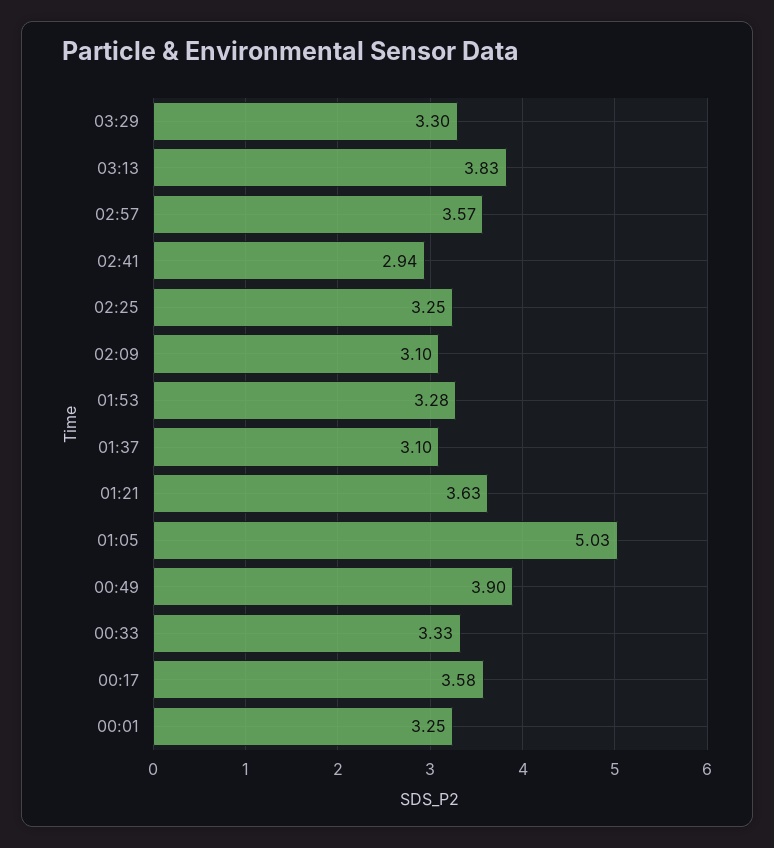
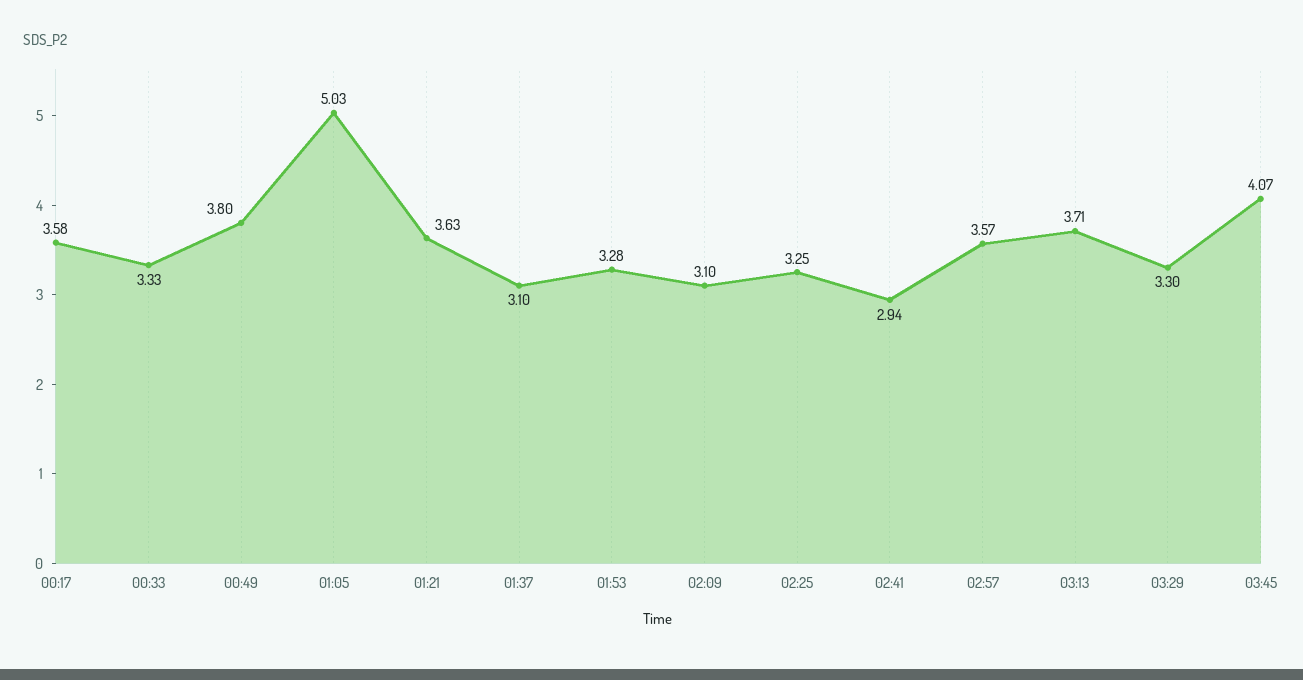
03:13: 3.83 -> 3.71
00:49: 3.9 -> 3.8
00:01: 3.25 -> none
03:45: none -> 4.07

